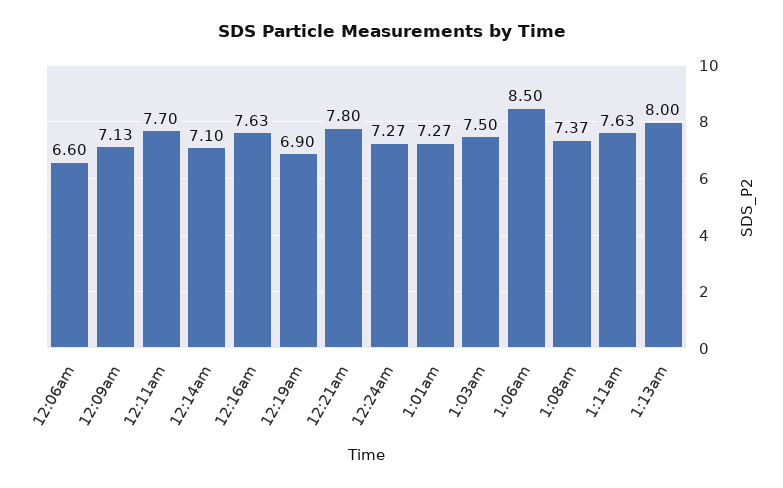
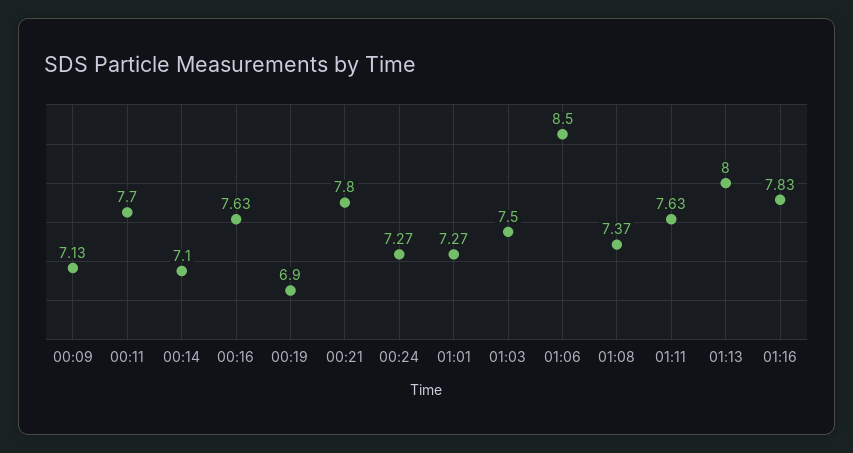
12:06am: 6.6 -> none
01:16: none -> 7.83

